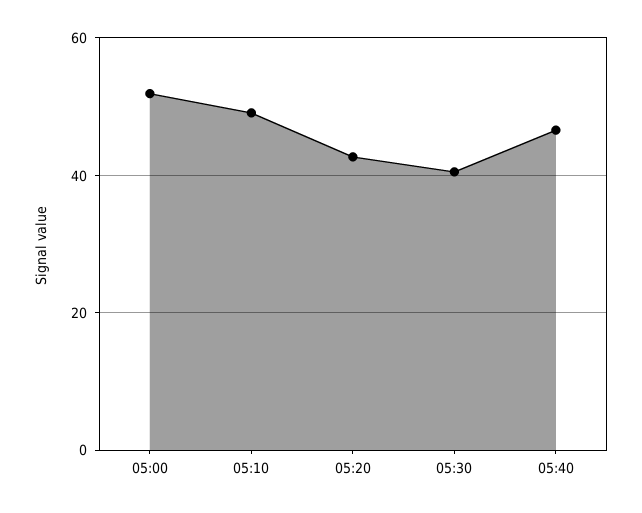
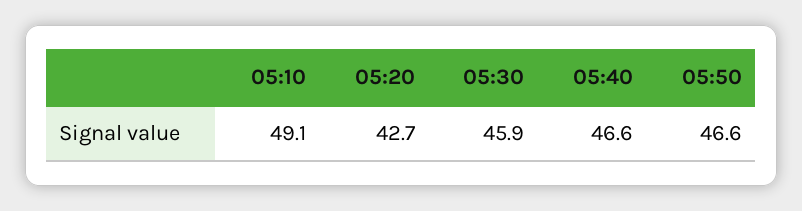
05:00: 52 -> none
05:30: 40 -> 45.9
05:50: none -> 46.6

